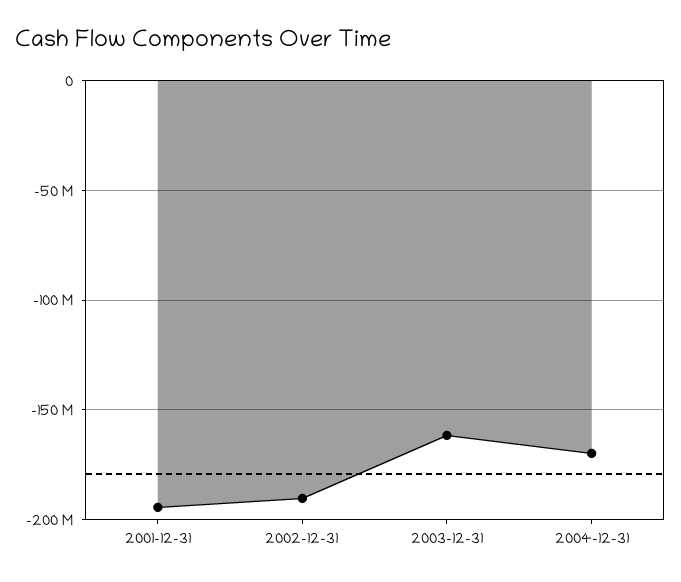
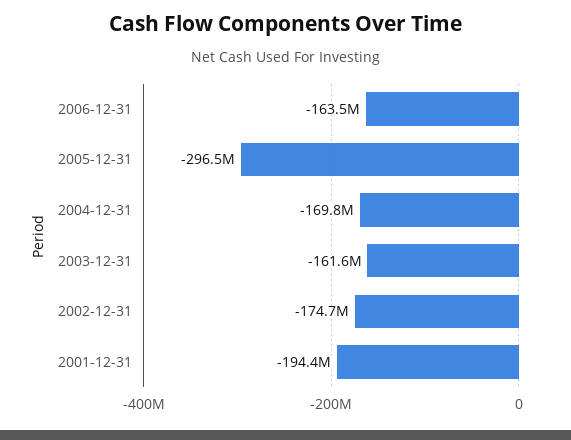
2002-12-31: -190000000 -> -174700000
2006-12-31: none -> -163500000
2005-12-31: none -> -296500000

